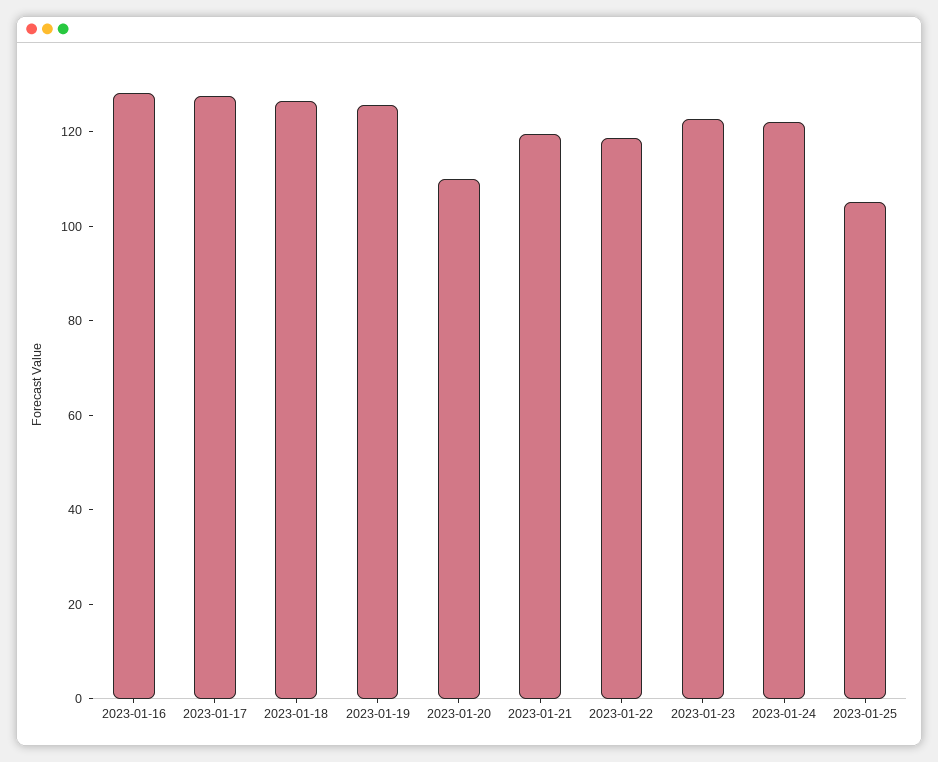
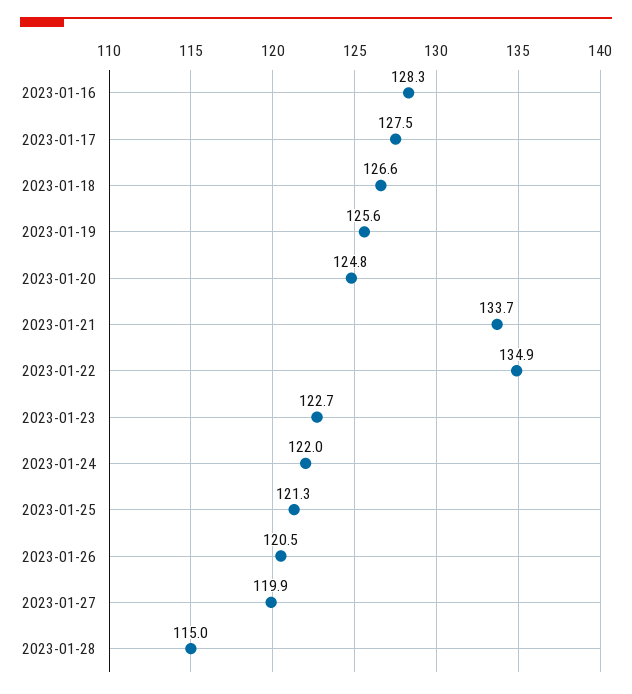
2023-01-20: 110 -> 124.8
2023-01-21: 120 -> 133.7
2023-01-22: 120 -> 134.9
2023-01-25: 105 -> 121.3
2023-01-26: none -> 120.5
2023-01-27: none -> 119.9
2023-01-28: none -> 115

